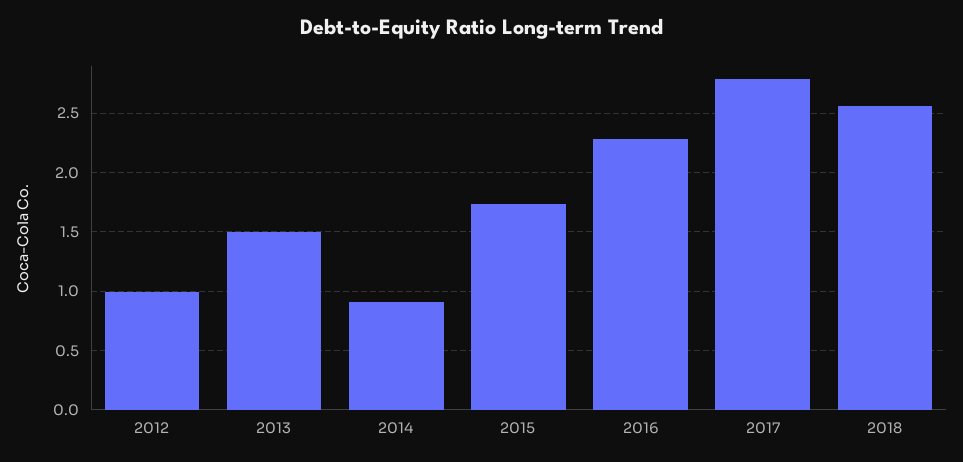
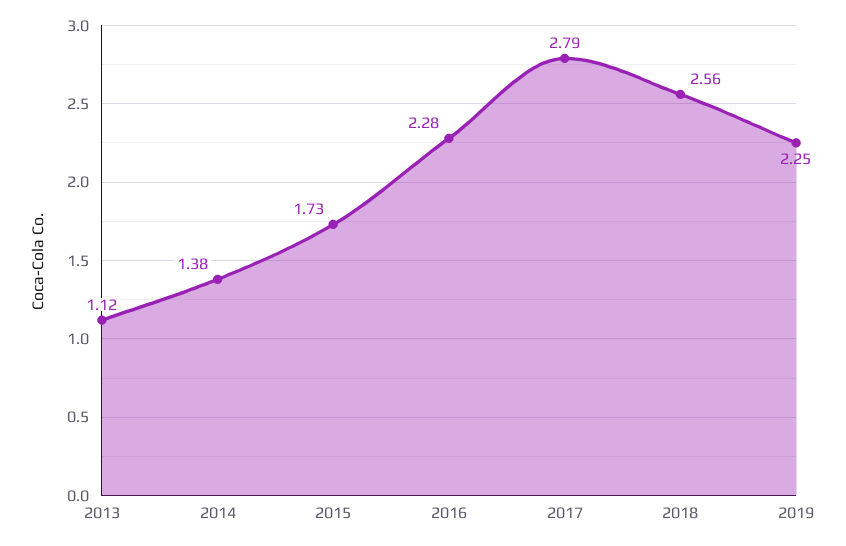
2012: 1 -> none
2013: 1.5 -> 1.12
2014: 0.9 -> 1.38
2019: none -> 2.25

